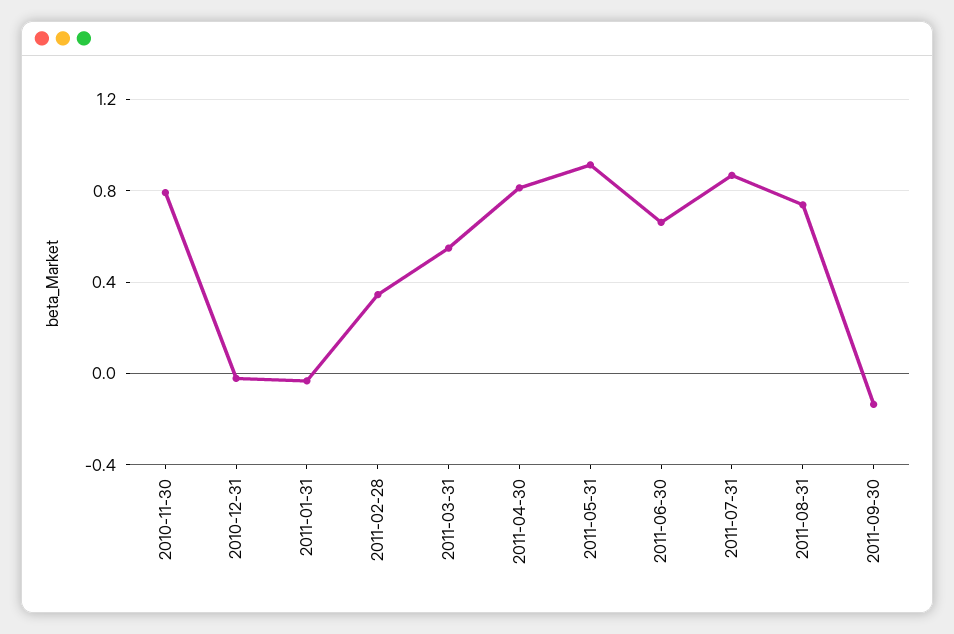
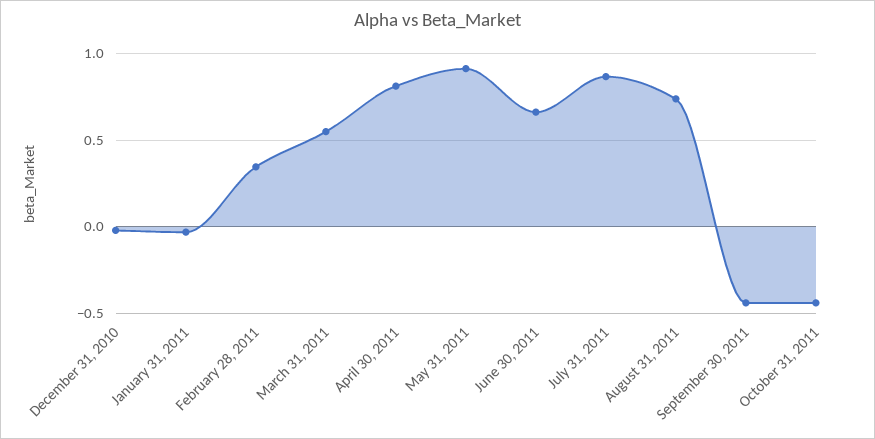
2010-11-30: 0.8 -> none
2011-09-30: -0.15 -> -0.45
October 31, 2011: none -> -0.45

